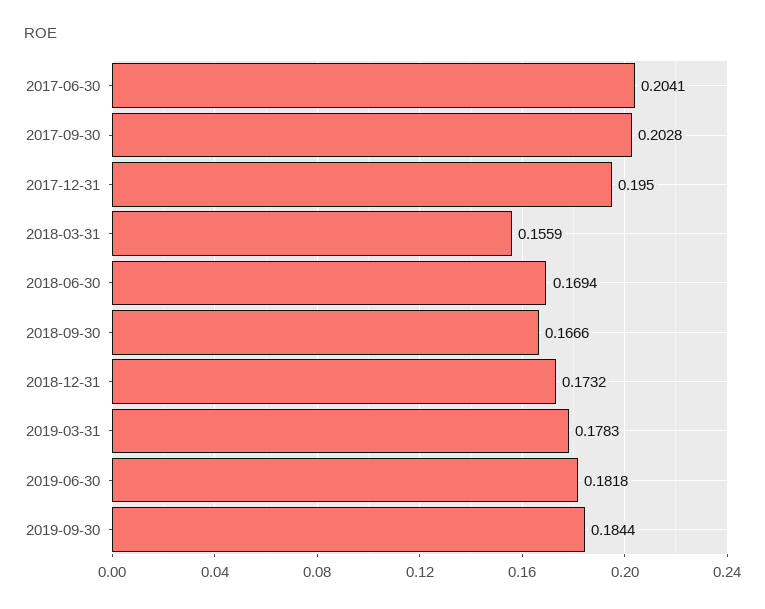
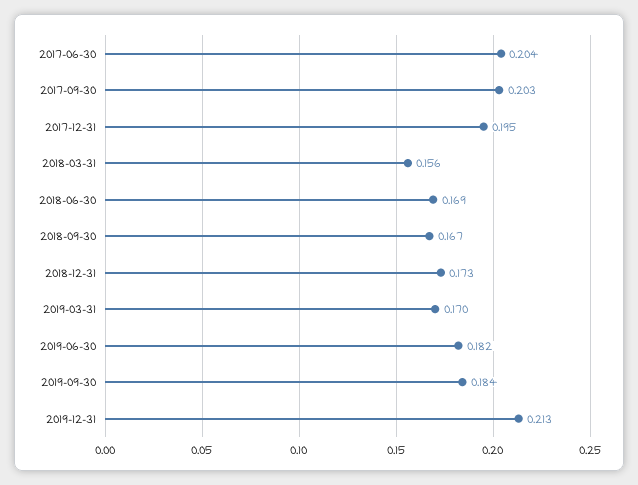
2019-03-31: 0.1783 -> 0.17
2019-12-31: none -> 0.213

